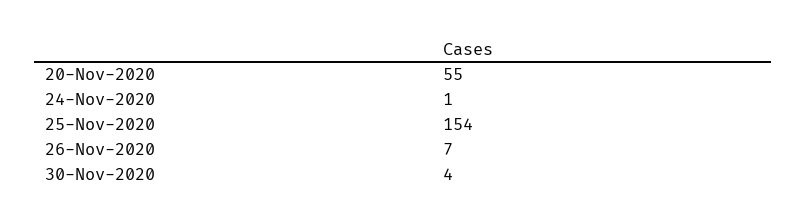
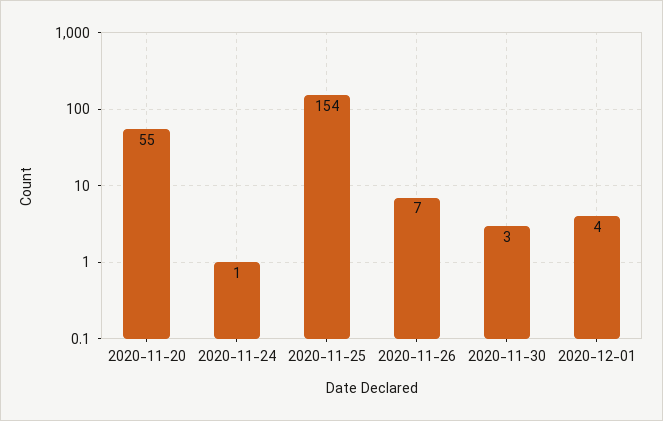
30-Nov-2020: 4 -> 3
2020-12-01: none -> 4

